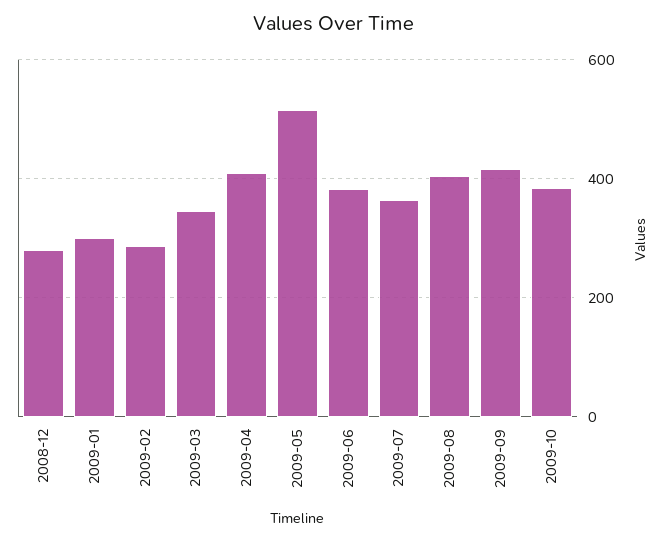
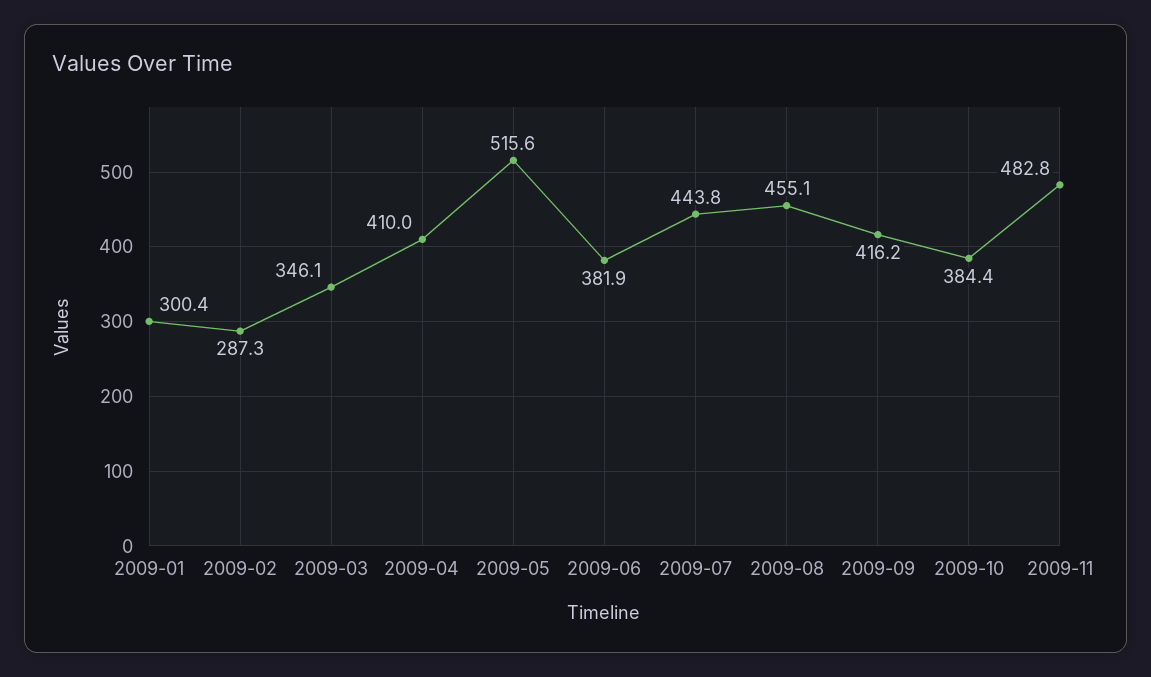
2008-12: 280 -> none
2009-07: 360 -> 443.8
2009-08: 400 -> 455.1
2009-11: none -> 482.8

